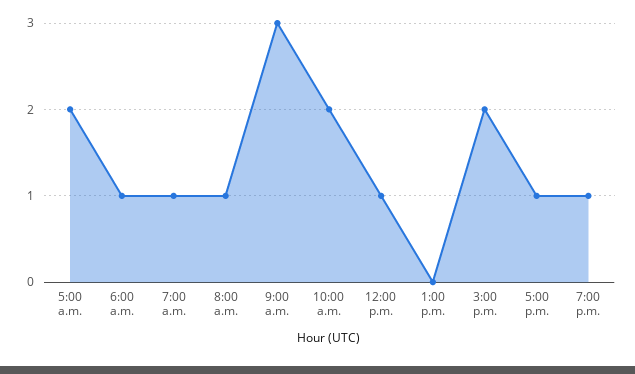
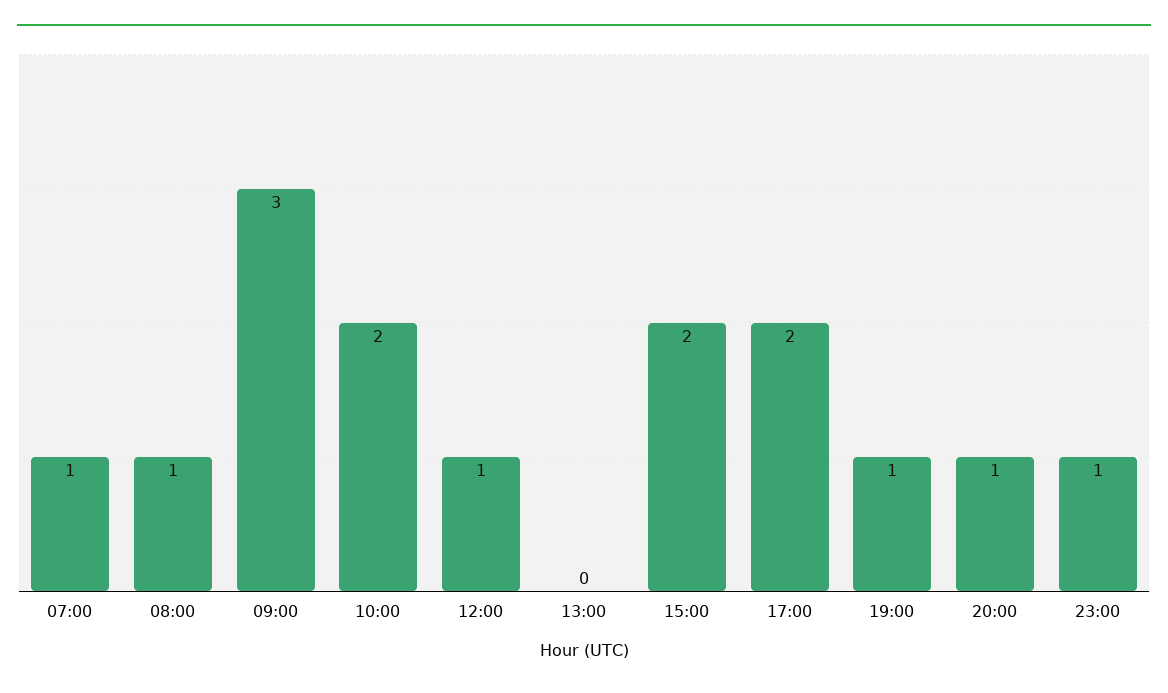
5:00 a.m.: 2 -> none
6:00 a.m.: 1 -> none
5:00 p.m.: 1 -> 2
20:00: none -> 1
23:00: none -> 1

